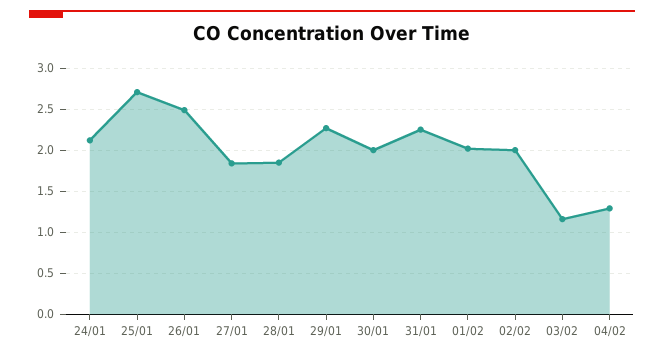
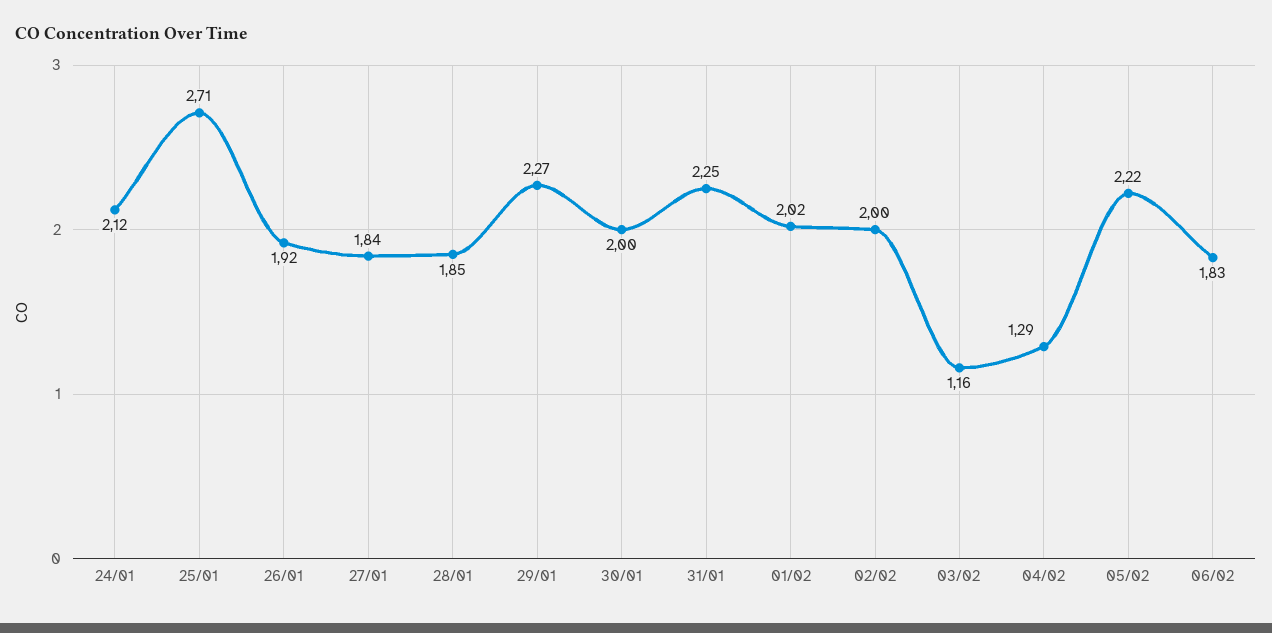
26/01: 2.5 -> 1.92
05/02: none -> 2.22
06/02: none -> 1.83

